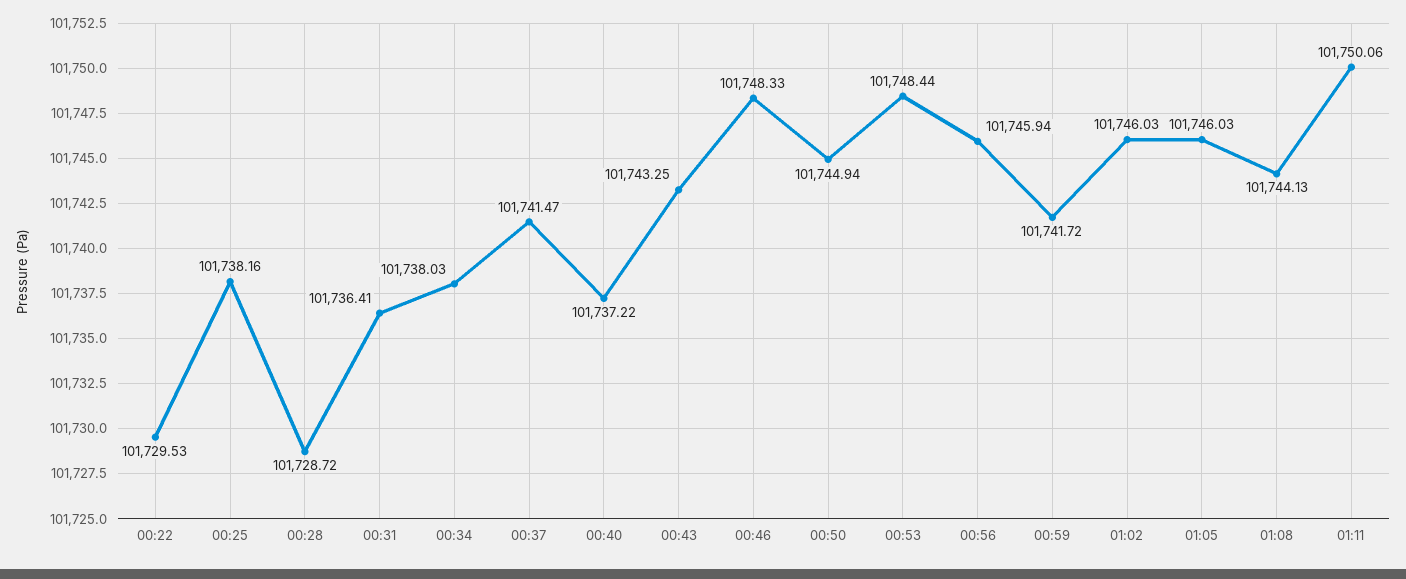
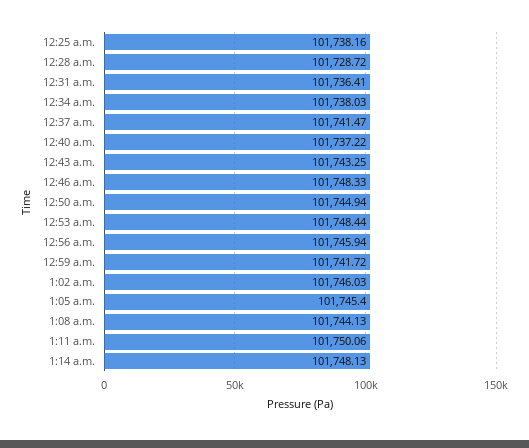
00:22: 101729.53 -> none
01:05: 101746.03 -> 101745.4
1:14 a.m.: none -> 101748.13

